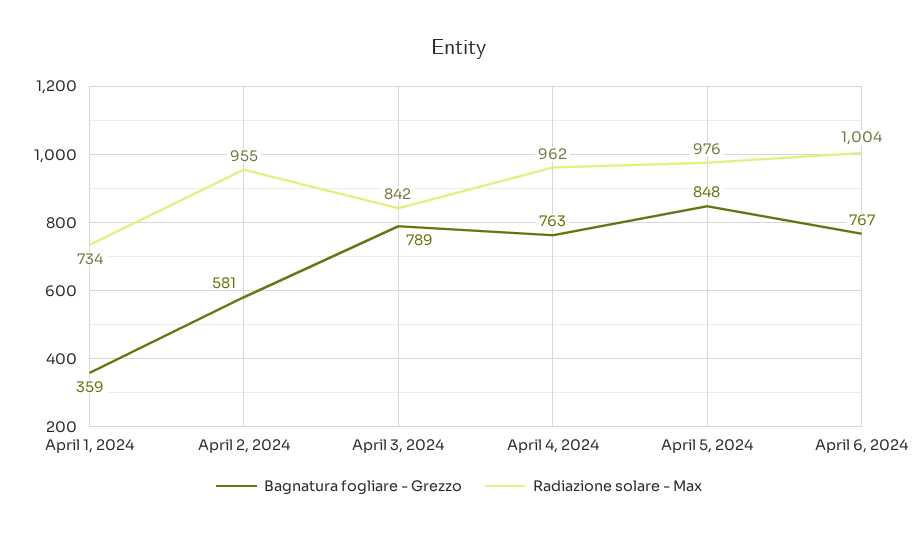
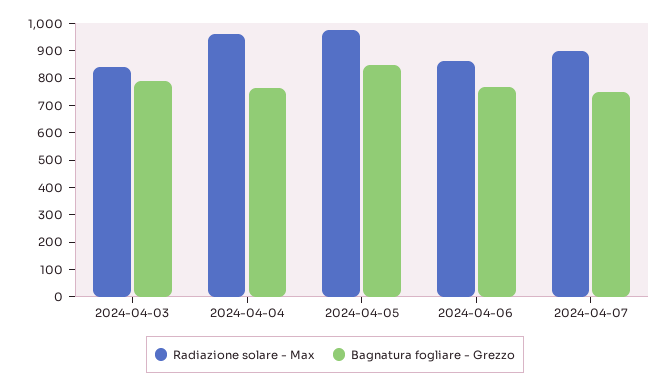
Bagnatura fogliare - Grezzo, April 1, 2024: 359 -> none
Radiazione solare - Max, April 1, 2024: 734 -> none
Bagnatura fogliare - Grezzo, April 2, 2024: 581 -> none
Radiazione solare - Max, April 2, 2024: 955 -> none
Radiazione solare - Max, April 6, 2024: 1004 -> 850
Radiazione solare - Max, 2024-04-07: none -> 900
Bagnatura fogliare - Grezzo, 2024-04-07: none -> 750

